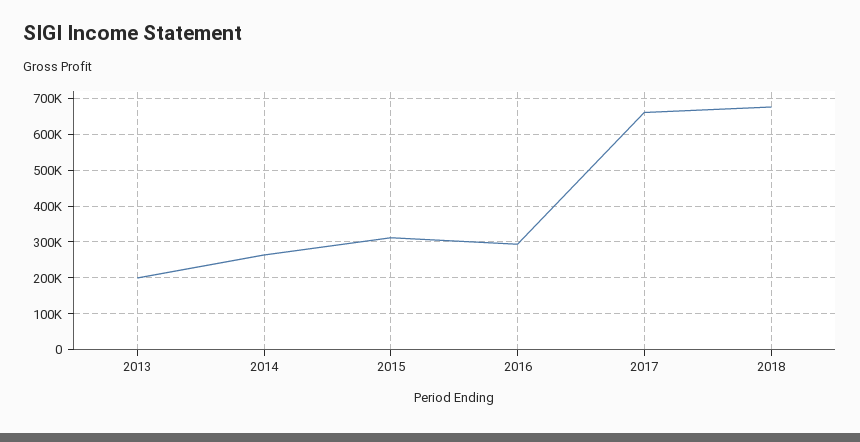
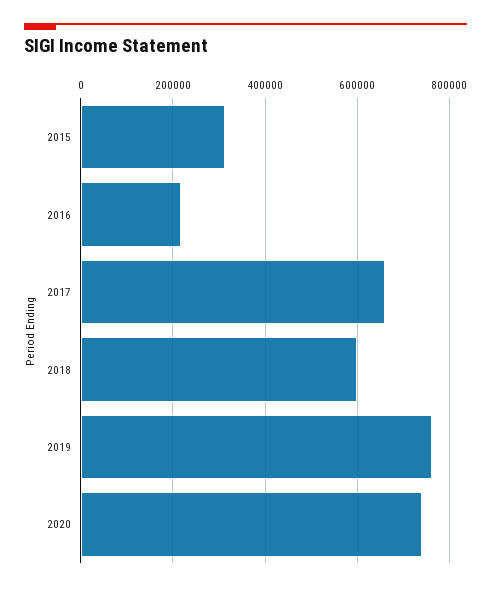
2013: 200000 -> none
2014: 260000 -> none
2016: 300000 -> 220000
2018: 680000 -> 600000
2019: none -> 760000
2020: none -> 740000

